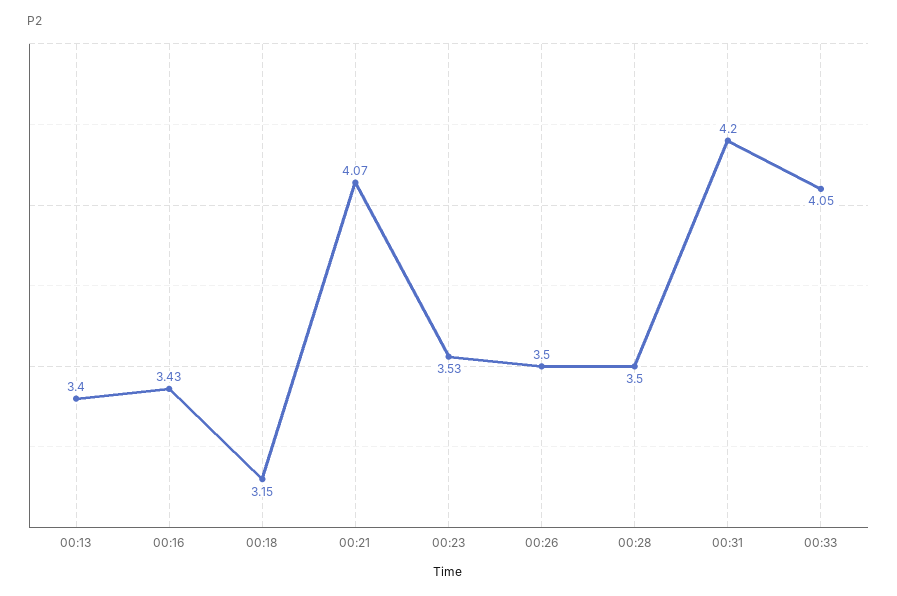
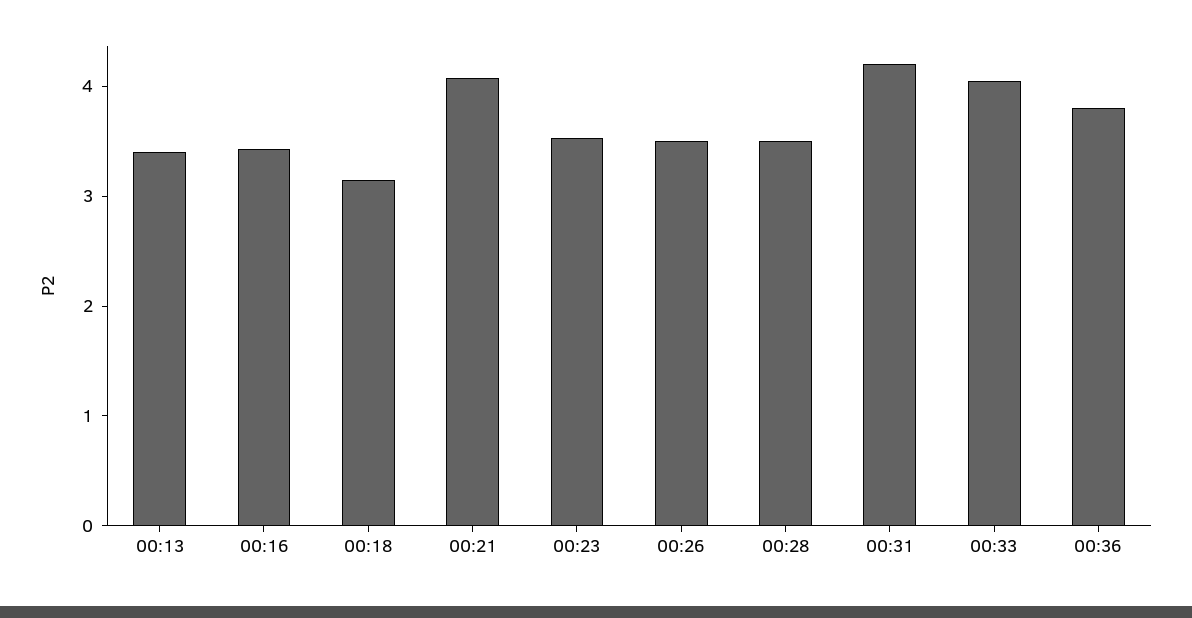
00:36: none -> 3.8

